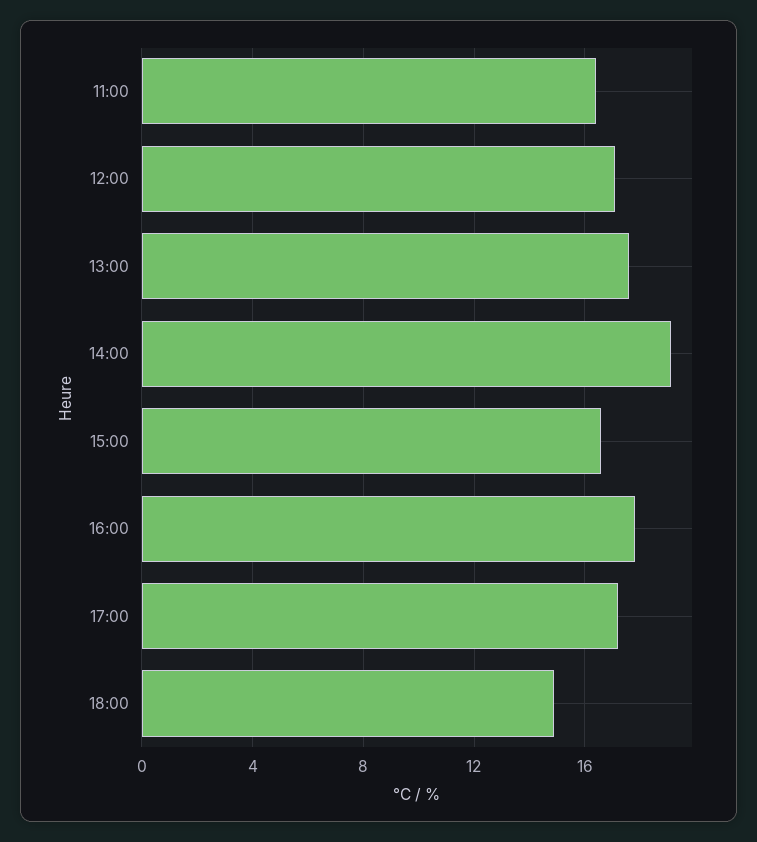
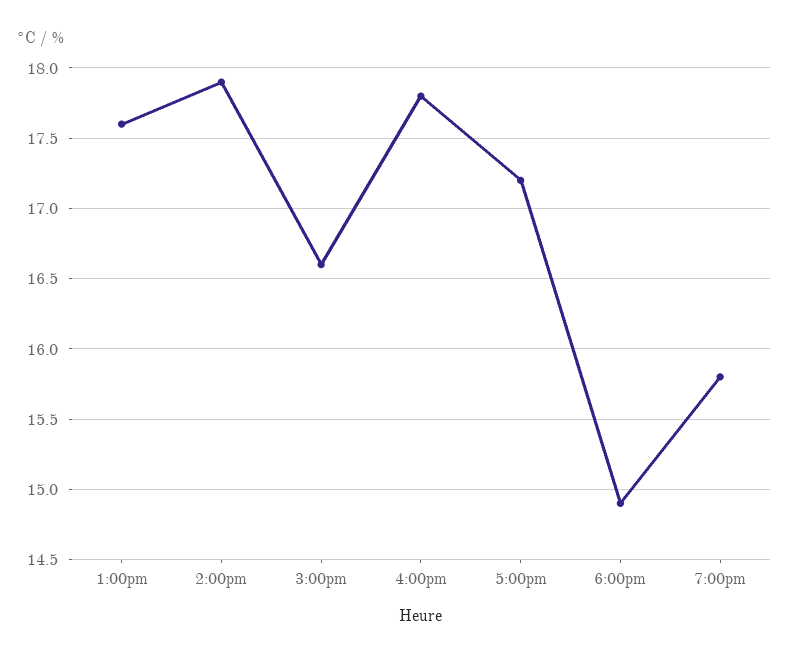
11:00: 16.5 -> none
12:00: 17 -> none
14:00: 19 -> 17.9
7:00pm: none -> 15.8

